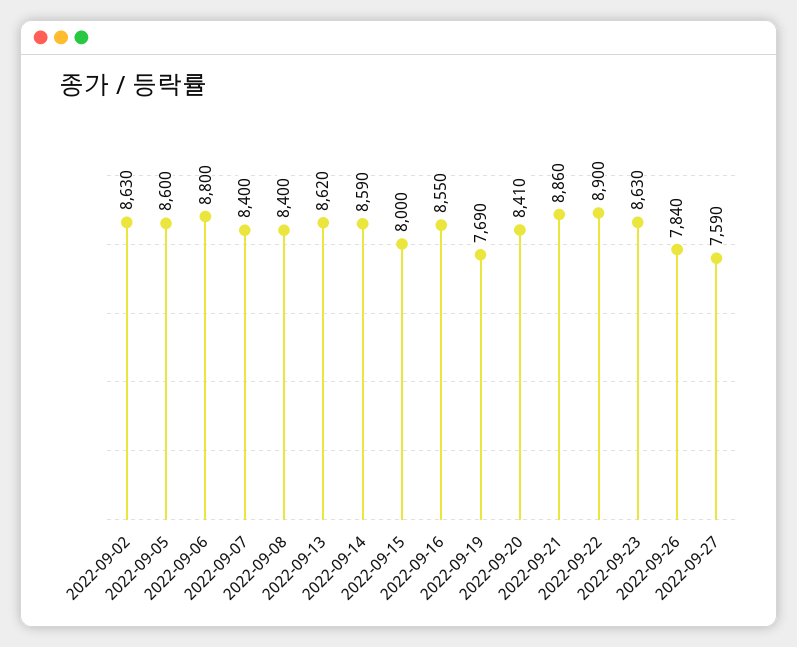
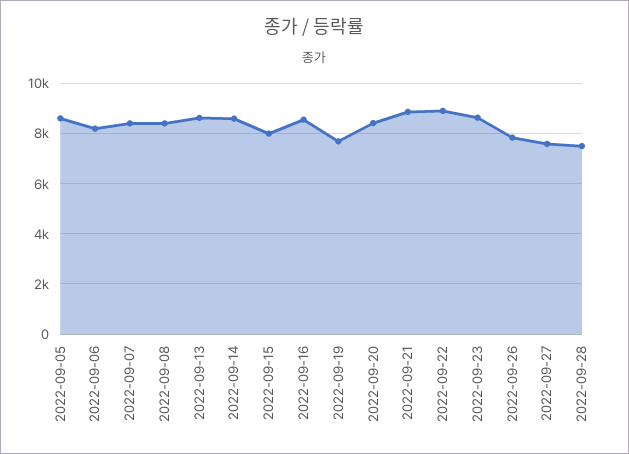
2022-09-02: 8630 -> none
2022-09-06: 8800 -> 8250
2022-09-28: none -> 7500

